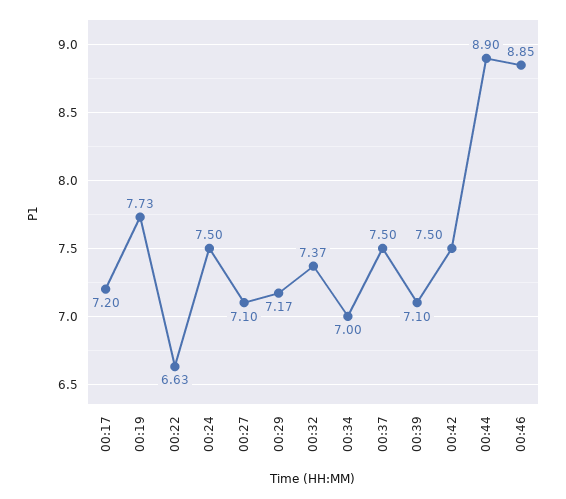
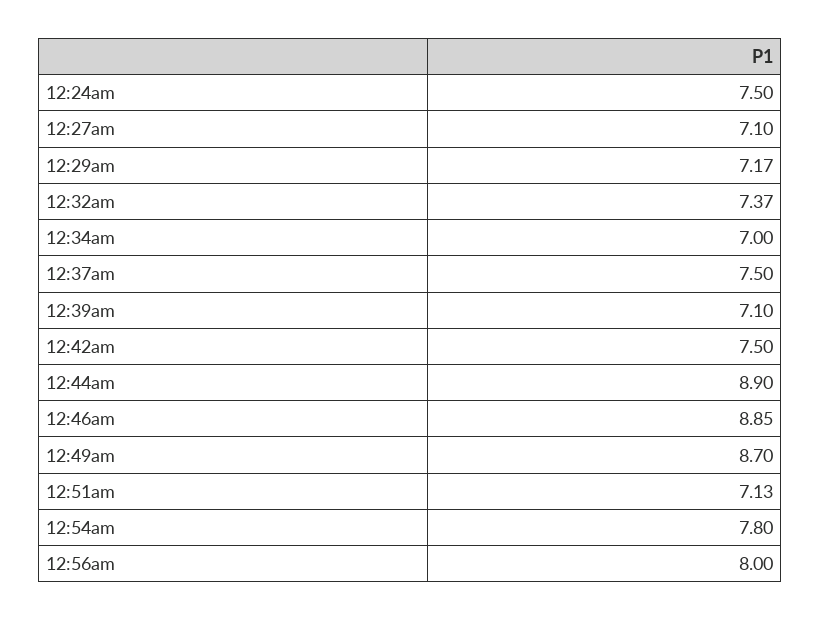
00:17: 7.2 -> none
00:19: 7.73 -> none
00:22: 6.63 -> none
12:49am: none -> 8.7
12:51am: none -> 7.13
12:54am: none -> 7.8
12:56am: none -> 8

